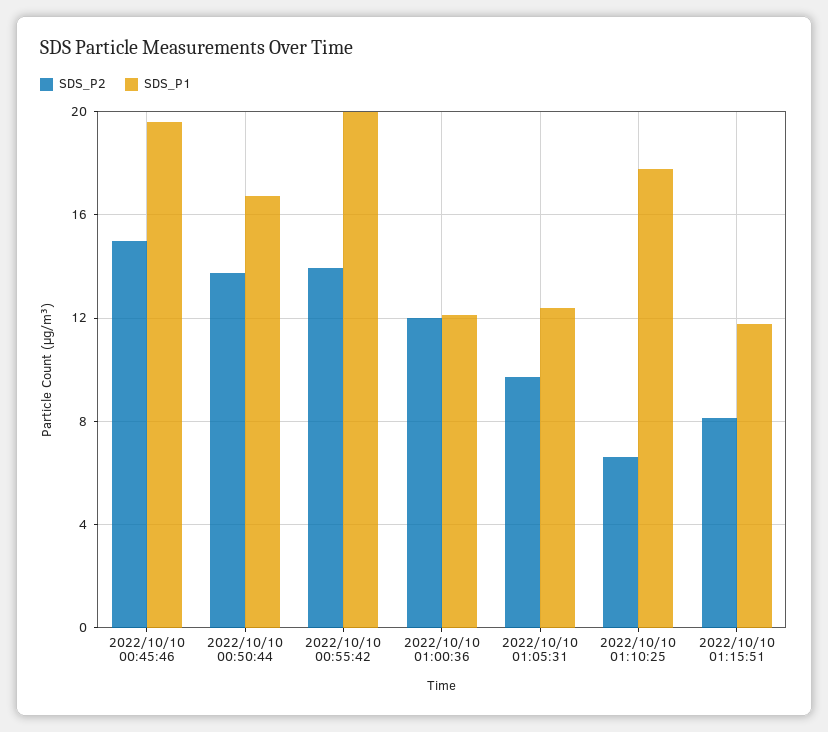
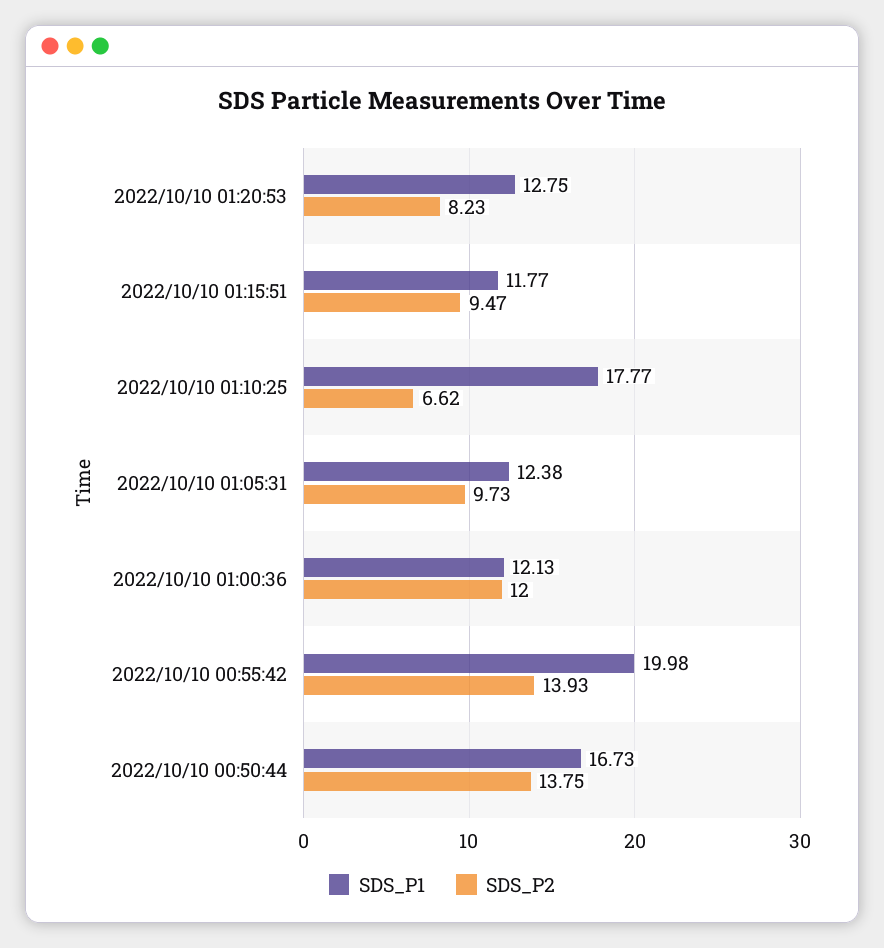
SDS_P2, 2022/10/10 00:45:46: 15 -> none
SDS_P1, 2022/10/10 00:45:46: 19.5 -> none
SDS_P2, 2022/10/10 01:15:51: 8 -> 9.47
SDS_P1, 2022/10/10 01:20:53: none -> 12.75
SDS_P2, 2022/10/10 01:20:53: none -> 8.23

